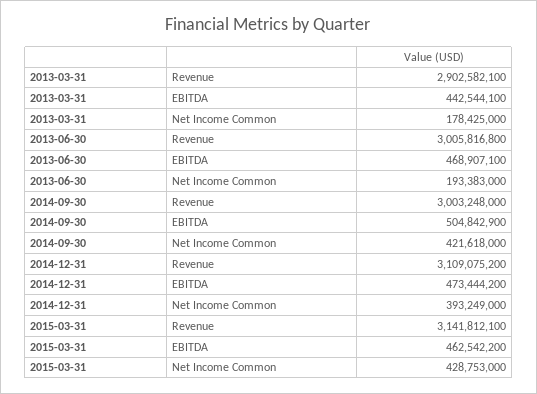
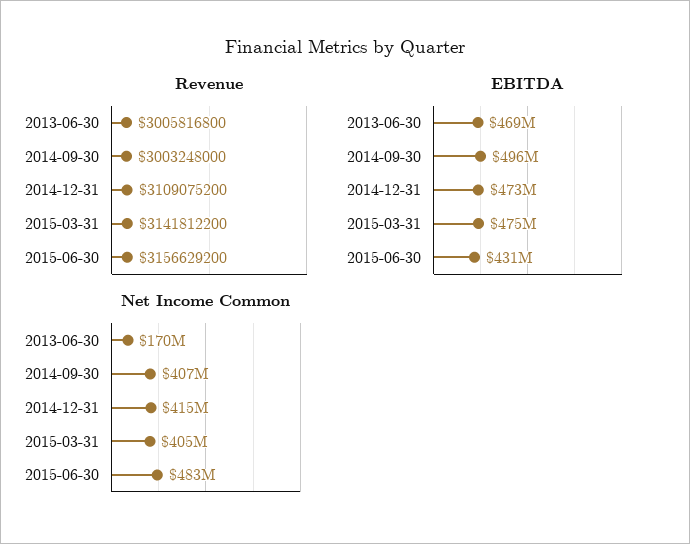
Revenue, 2013-03-31: 2902582100 -> none
EBITDA, 2013-03-31: 442544100 -> none
Net Income Common, 2013-03-31: 178425000 -> none
Net Income Common, 2013-06-30: 193383000 -> 170000000
EBITDA, 2014-09-30: 504842900 -> 496000000
Net Income Common, 2014-09-30: 421618000 -> 407000000
Net Income Common, 2014-12-31: 393249000 -> 415000000
Revenue, 2015-03-31: 3141812100 -> 3141812200
EBITDA, 2015-03-31: 462542200 -> 475000000
Net Income Common, 2015-03-31: 428753000 -> 405000000
Revenue, 2015-06-30: none -> 3156629200
EBITDA, 2015-06-30: none -> 431000000
Net Income Common, 2015-06-30: none -> 483000000

